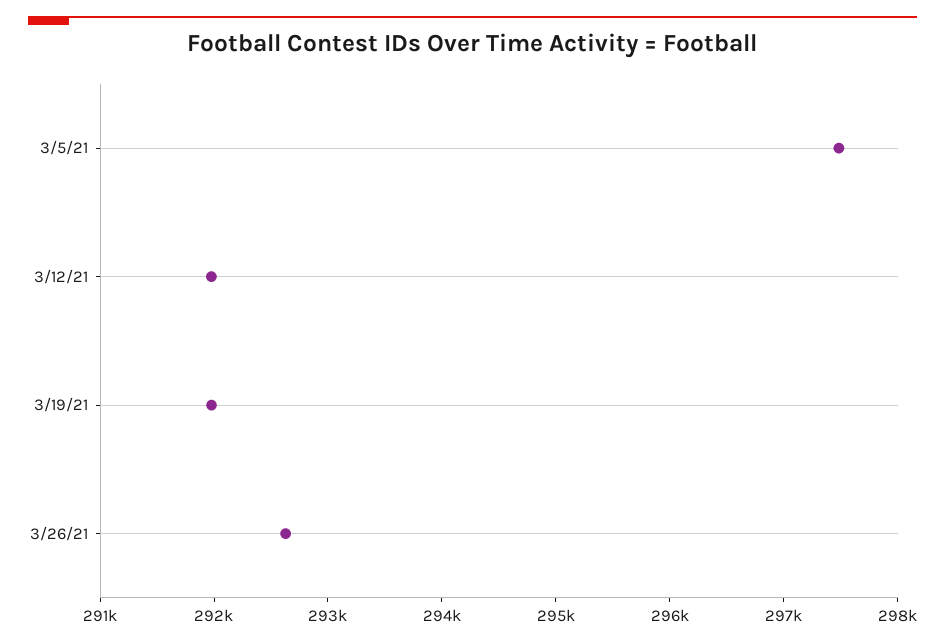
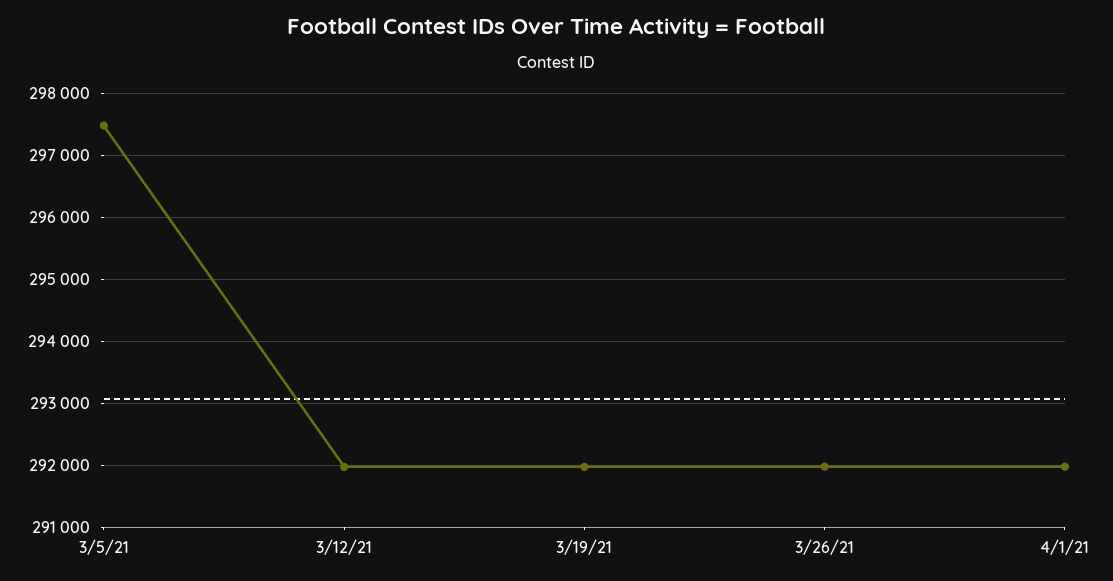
3/26/21: 292600 -> 292000
4/1/21: none -> 292000

